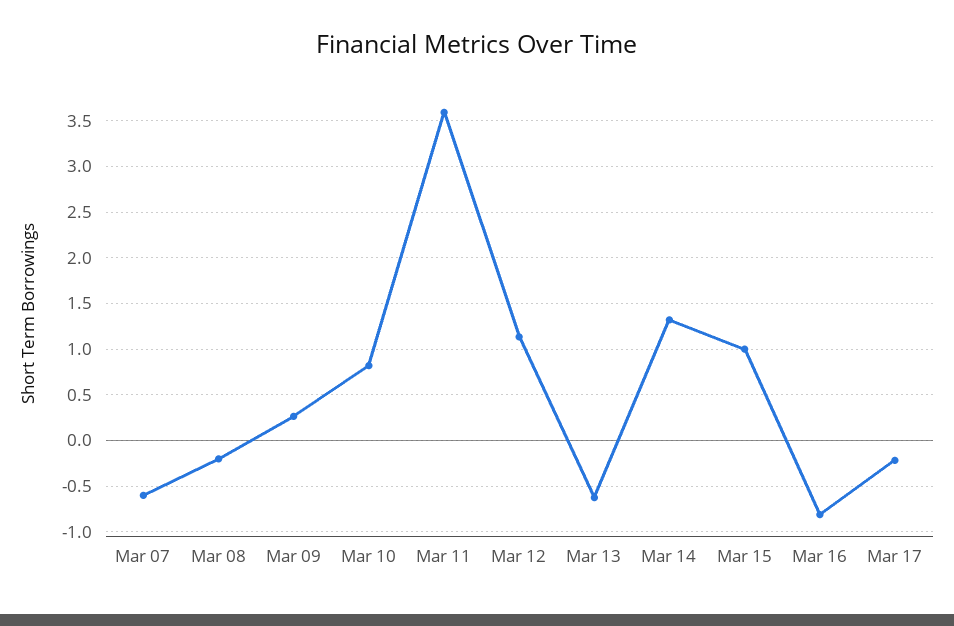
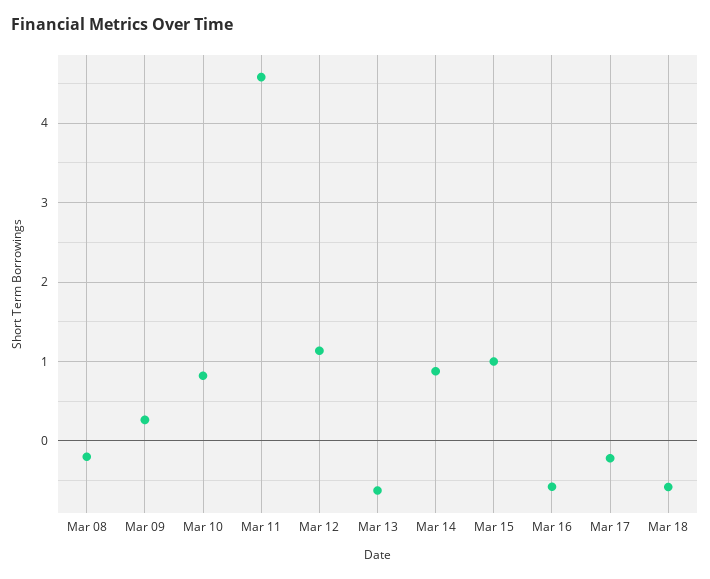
Mar 07: -0.6 -> none
Mar 11: 3.6 -> 4.6
Mar 14: 1.3 -> 0.9
Mar 16: -0.8 -> -0.6
Mar 18: none -> -0.6

